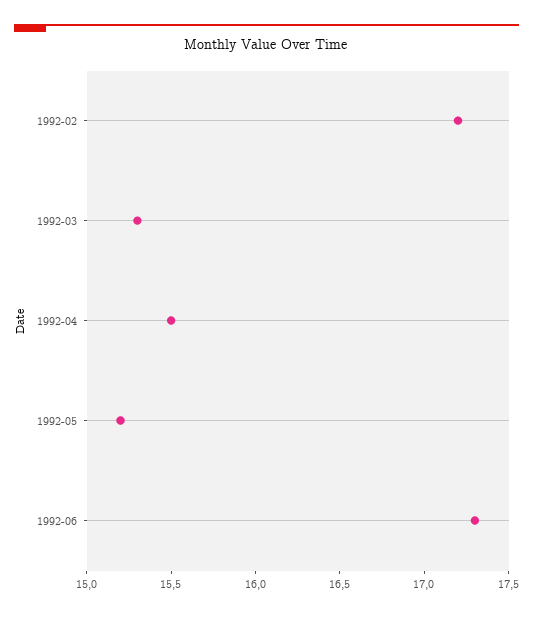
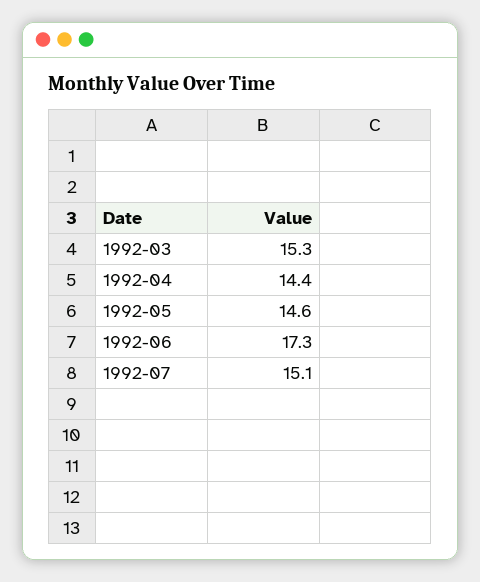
1992-02: 17.2 -> none
1992-04: 15.5 -> 14.4
1992-05: 15.2 -> 14.6
1992-07: none -> 15.1

